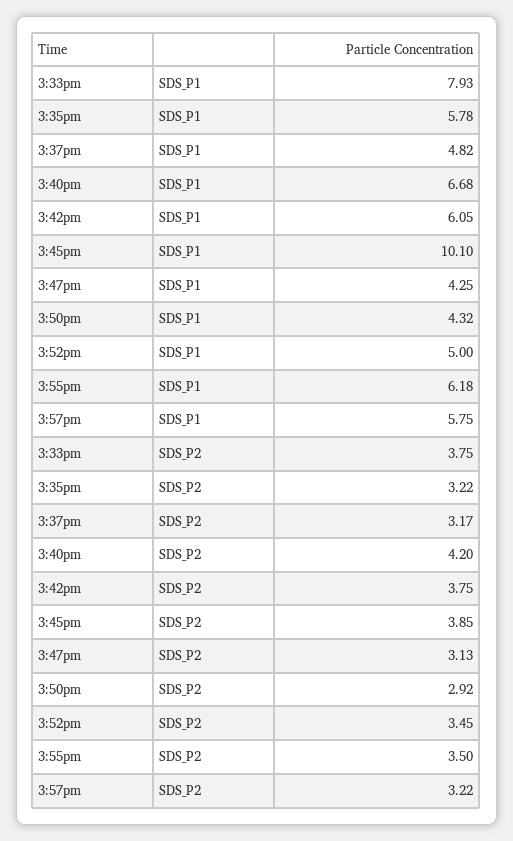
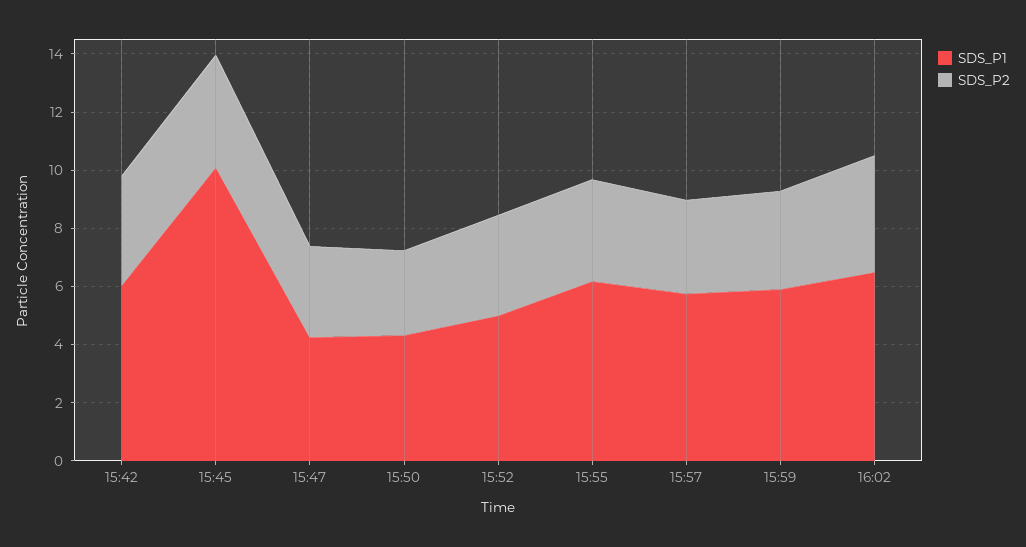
SDS_P1, 3:33pm: 7.93 -> none
SDS_P1, 3:35pm: 5.78 -> none
SDS_P1, 3:37pm: 4.82 -> none
SDS_P1, 3:40pm: 6.68 -> none
SDS_P2, 3:33pm: 3.75 -> none
SDS_P2, 3:35pm: 3.22 -> none
SDS_P2, 3:37pm: 3.17 -> none
SDS_P2, 3:40pm: 4.2 -> none
SDS_P1, 15:59: none -> 6
SDS_P2, 15:59: none -> 3.5
SDS_P1, 16:02: none -> 6.5
SDS_P2, 16:02: none -> 4

